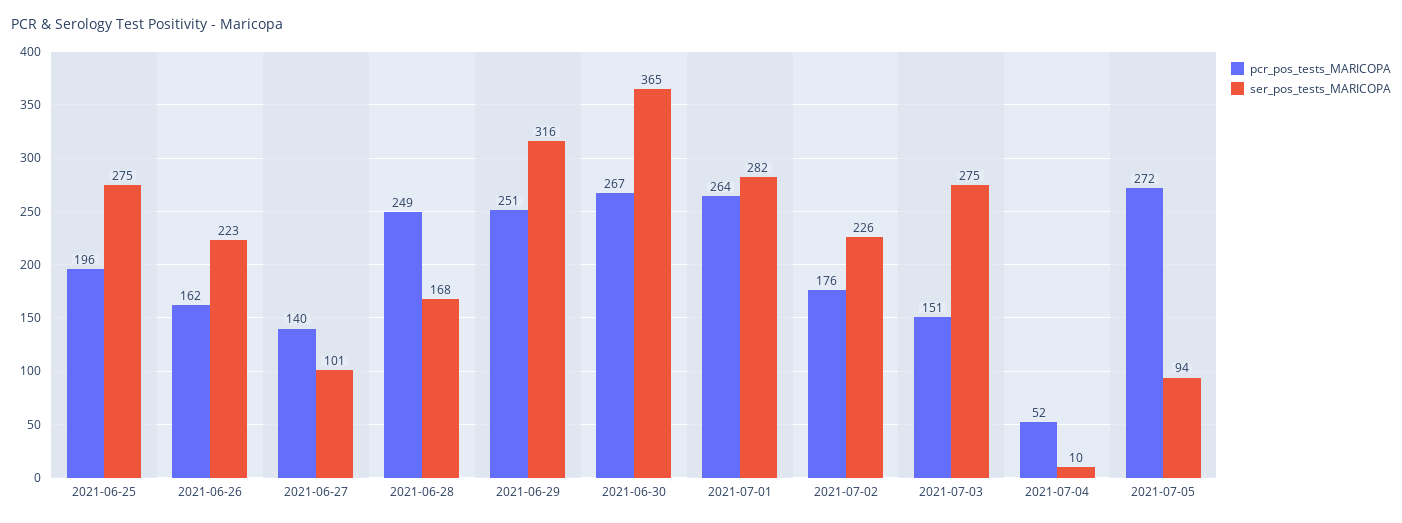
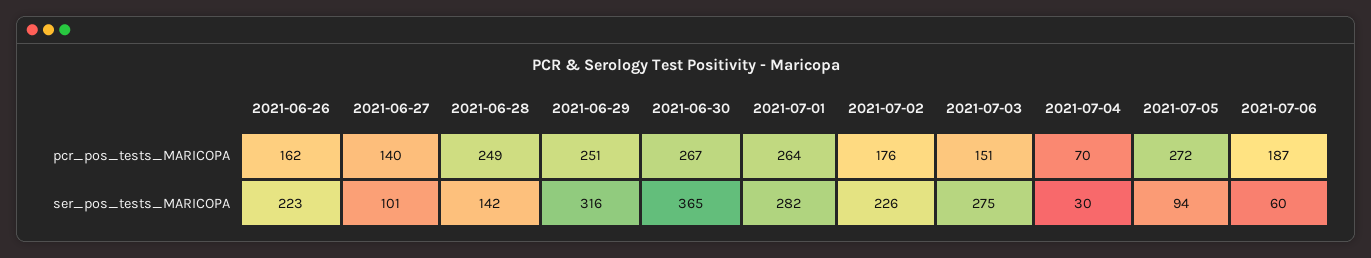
pcr_pos_tests_MARICOPA, 2021-06-25: 196 -> none
ser_pos_tests_MARICOPA, 2021-06-25: 275 -> none
ser_pos_tests_MARICOPA, 2021-06-28: 168 -> 142
pcr_pos_tests_MARICOPA, 2021-07-04: 52 -> 70
ser_pos_tests_MARICOPA, 2021-07-04: 10 -> 30
pcr_pos_tests_MARICOPA, 2021-07-06: none -> 187
ser_pos_tests_MARICOPA, 2021-07-06: none -> 60

